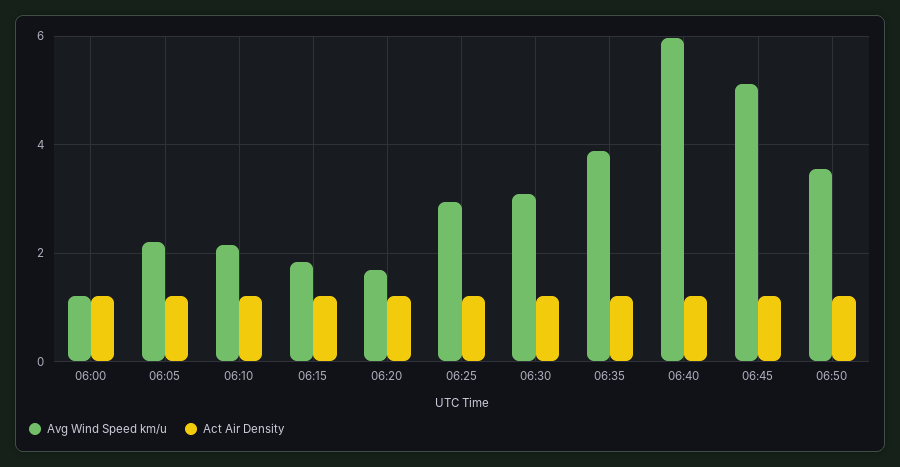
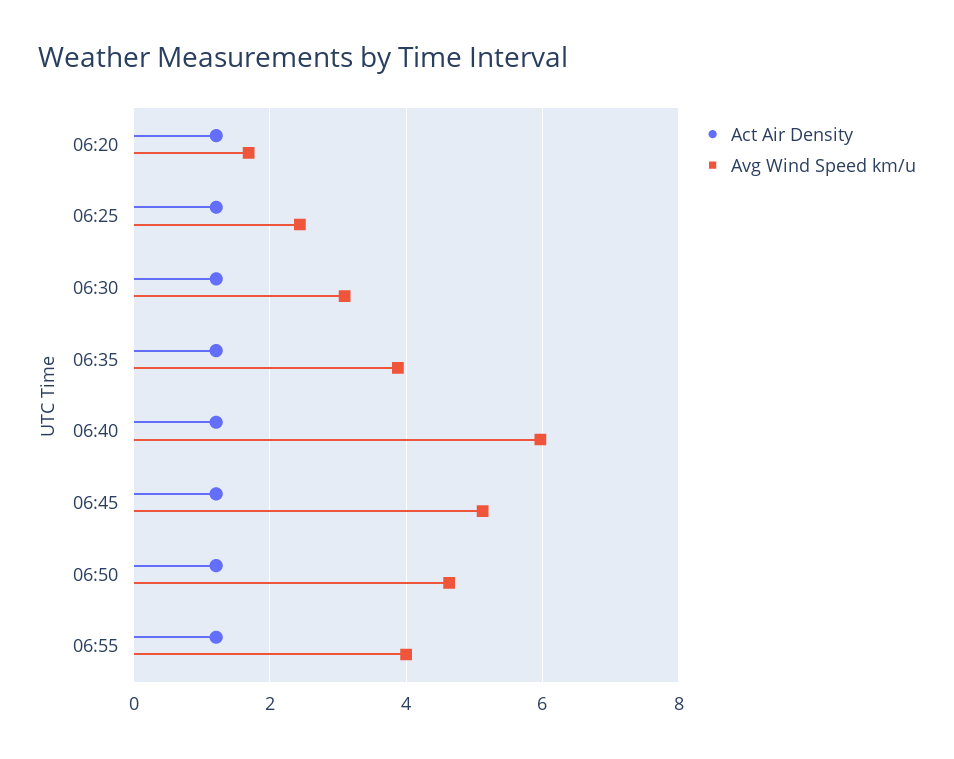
Avg Wind Speed km/u, 06:00: 1.2 -> none
Act Air Density, 06:00: 1.2 -> none
Avg Wind Speed km/u, 06:05: 2.2 -> none
Act Air Density, 06:05: 1.2 -> none
Avg Wind Speed km/u, 06:10: 2.2 -> none
Act Air Density, 06:10: 1.2 -> none
Avg Wind Speed km/u, 06:15: 1.8 -> none
Act Air Density, 06:15: 1.2 -> none
Avg Wind Speed km/u, 06:25: 3 -> 2.4
Avg Wind Speed km/u, 06:50: 3.6 -> 4.6
Act Air Density, 06:55: none -> 1.2
Avg Wind Speed km/u, 06:55: none -> 4

